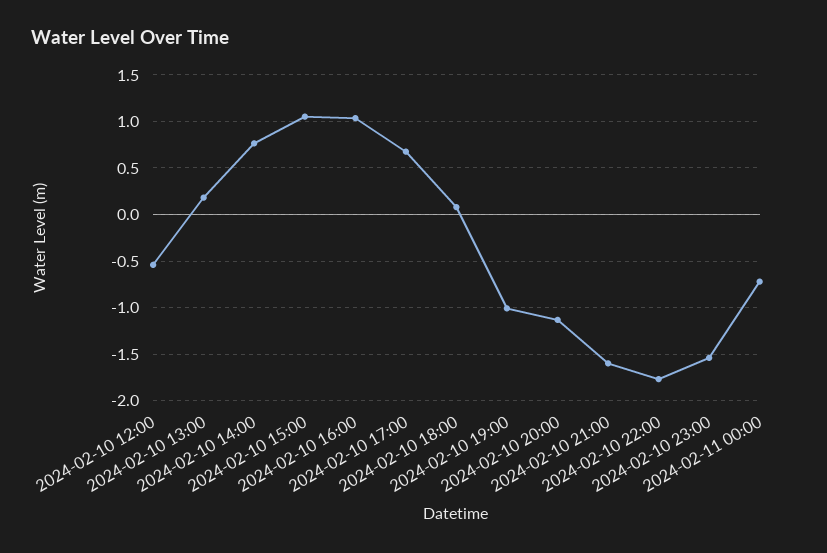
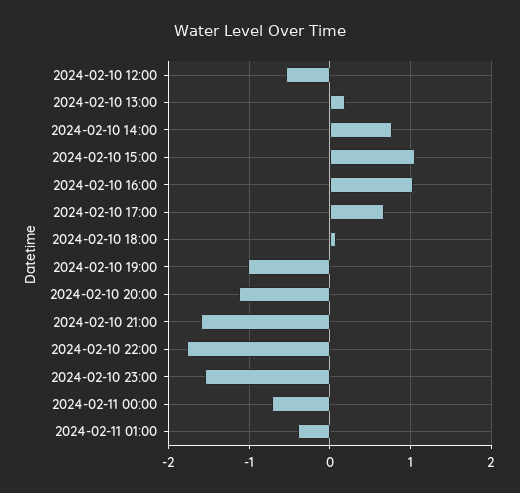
2024-02-11 01:00: none -> -0.4

